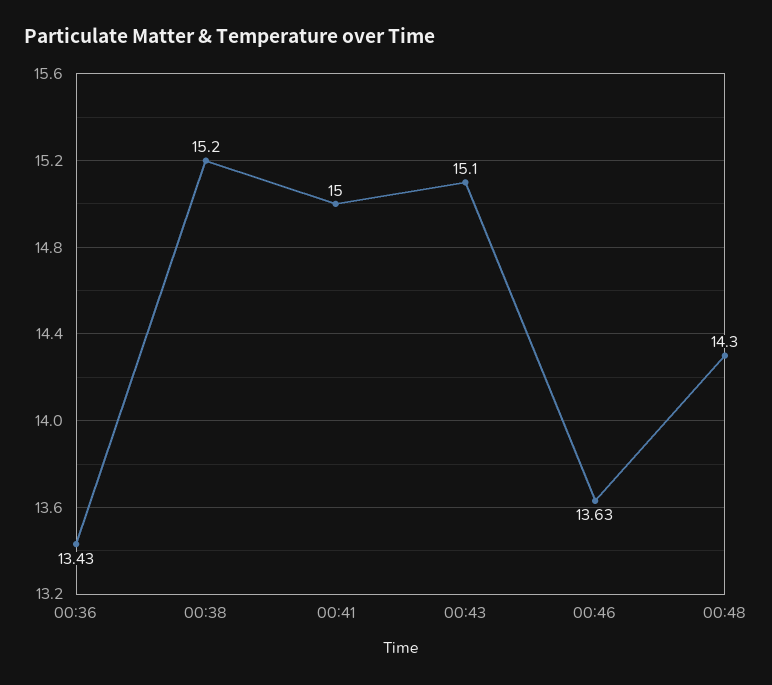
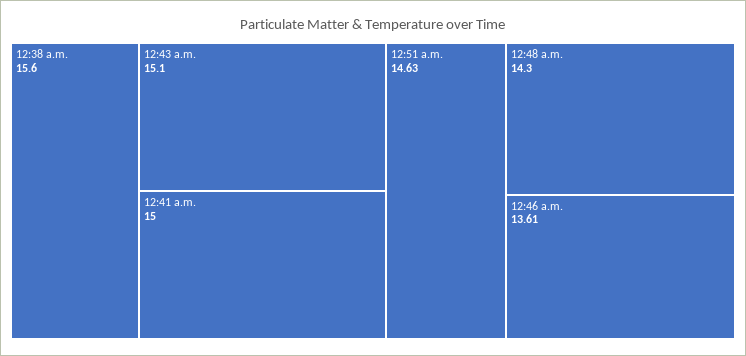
00:36: 13.43 -> none
00:38: 15.2 -> 15.6
00:46: 13.63 -> 13.61
12:51 a.m.: none -> 14.63

